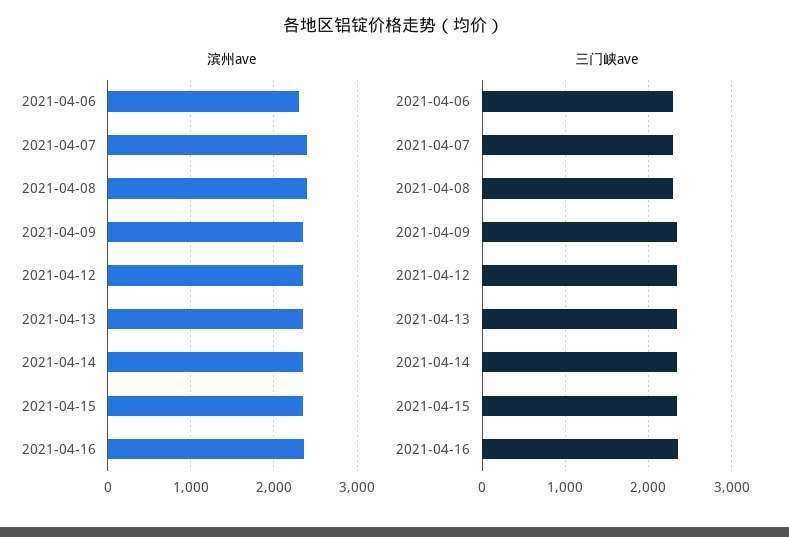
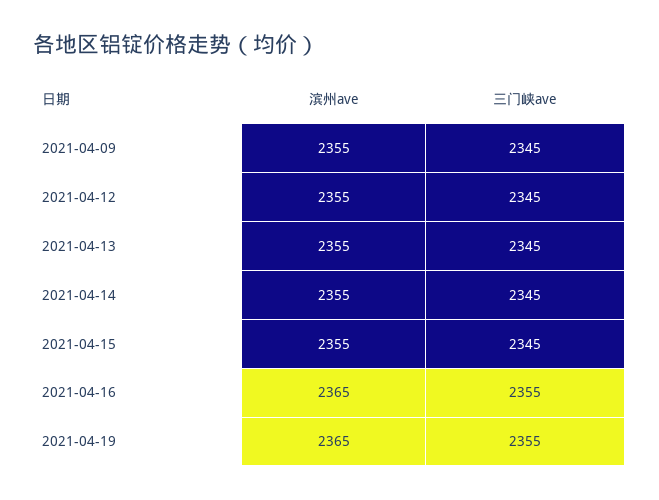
滨州ave, 2021-04-06: 2300 -> none
滨州ave, 2021-04-07: 2400 -> none
滨州ave, 2021-04-08: 2400 -> none
三门峡ave, 2021-04-06: 2300 -> none
三门峡ave, 2021-04-07: 2300 -> none
三门峡ave, 2021-04-08: 2300 -> none
滨州ave, 2021-04-19: none -> 2365
三门峡ave, 2021-04-19: none -> 2355

